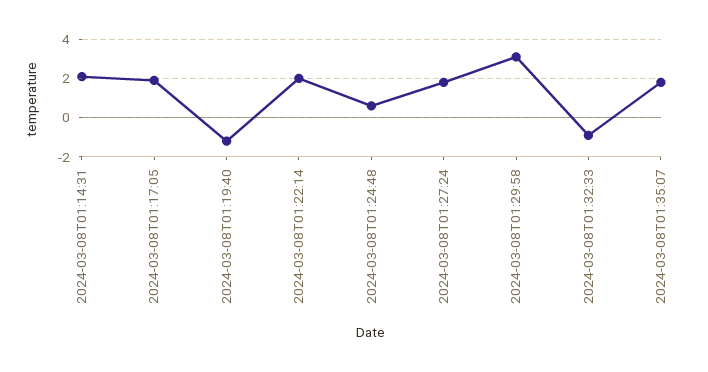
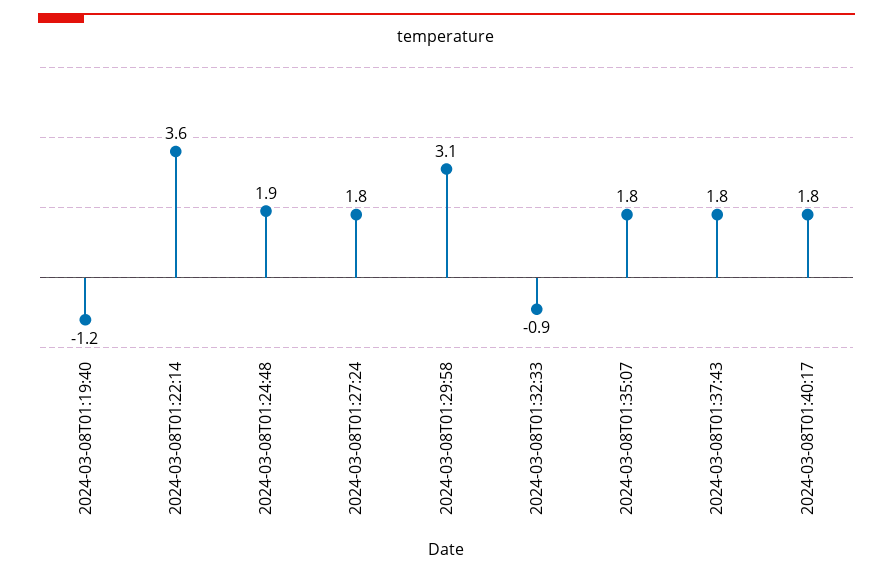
2024-03-08T01:14:31: 2 -> none
2024-03-08T01:17:05: 2 -> none
2024-03-08T01:22:14: 2 -> 3.6
2024-03-08T01:24:48: 0.5 -> 1.9
2024-03-08T01:37:43: none -> 1.8
2024-03-08T01:40:17: none -> 1.8

